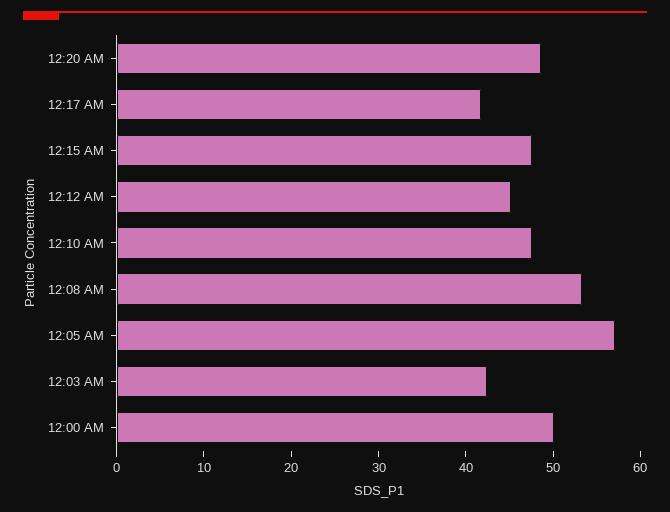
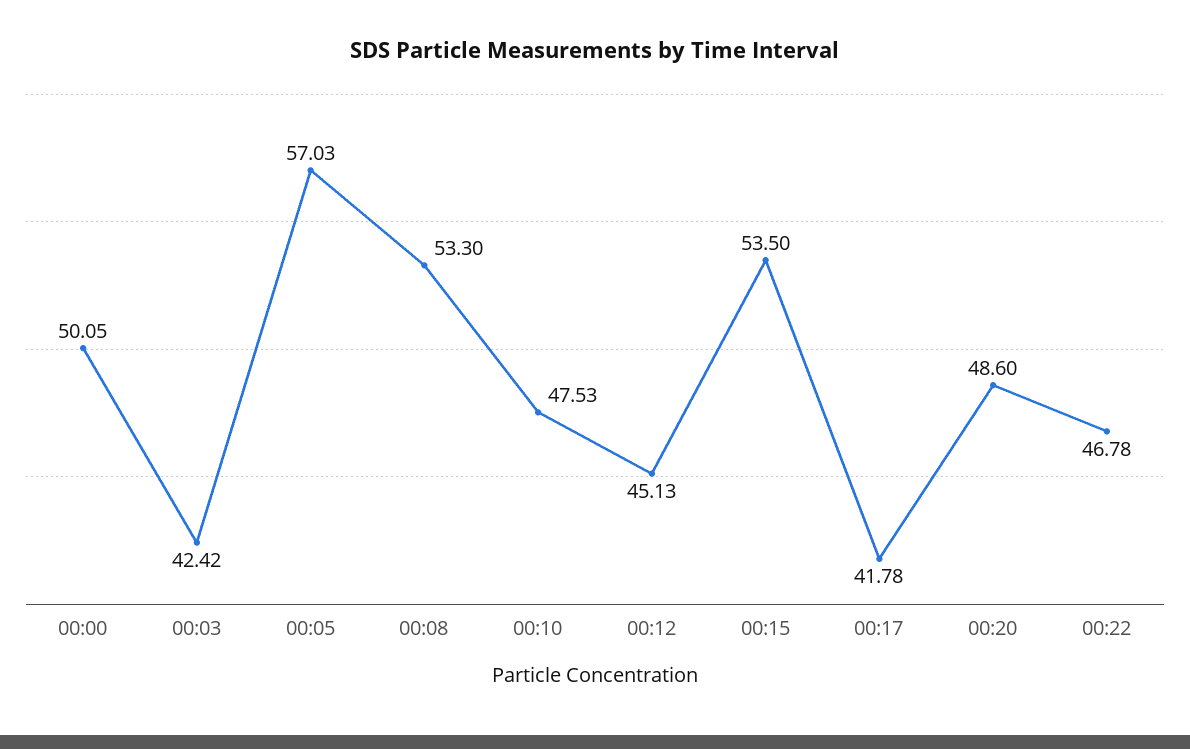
12:15 AM: 48 -> 53.5
00:22: none -> 46.78

